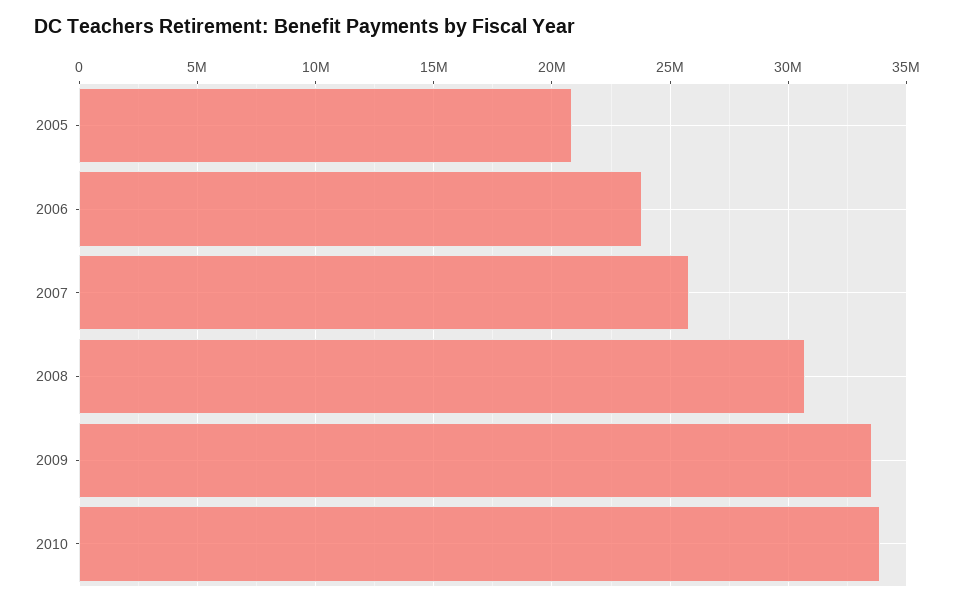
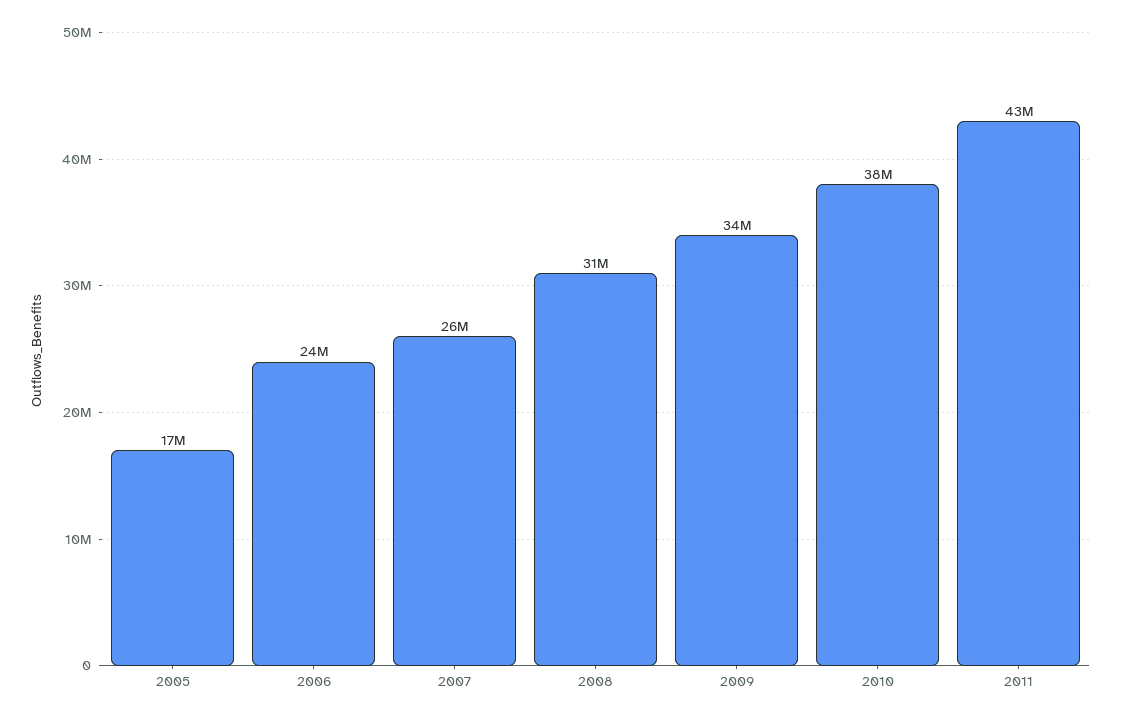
2005: 21000000 -> 17000000
2010: 34000000 -> 38000000
2011: none -> 43000000

